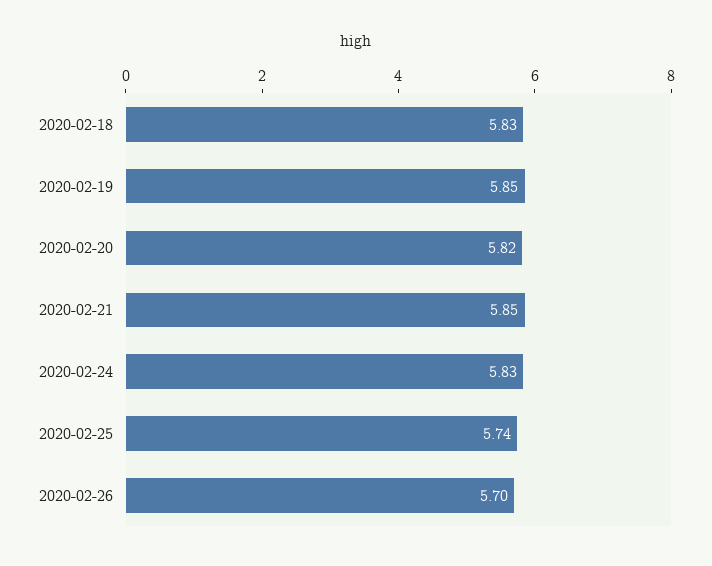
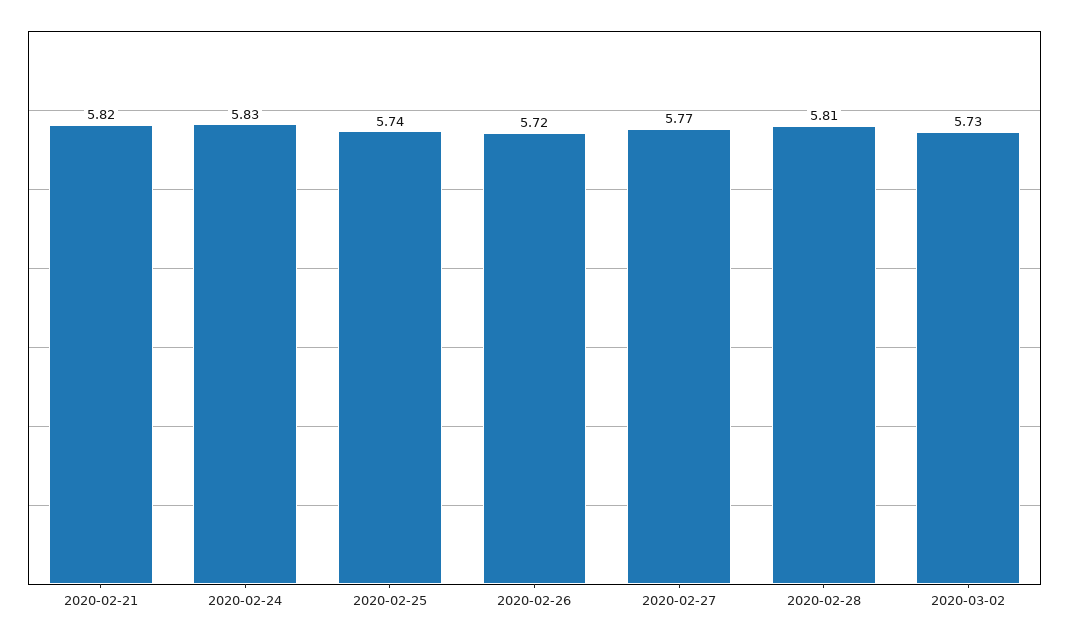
2020-02-18: 5.83 -> none
2020-02-19: 5.85 -> none
2020-02-20: 5.82 -> none
2020-02-21: 5.85 -> 5.82
2020-02-26: 5.7 -> 5.72
2020-02-27: none -> 5.77
2020-02-28: none -> 5.81
2020-03-02: none -> 5.73

